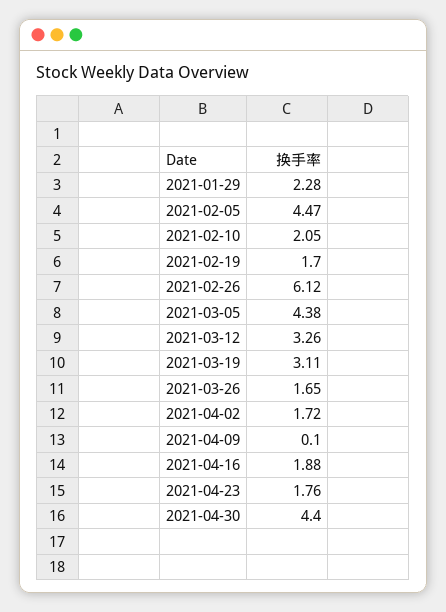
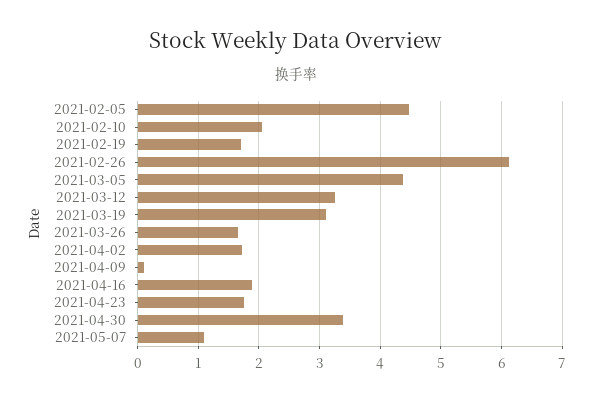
2021-01-29: 2.28 -> none
2021-04-30: 4.4 -> 3.4
2021-05-07: none -> 1.1

